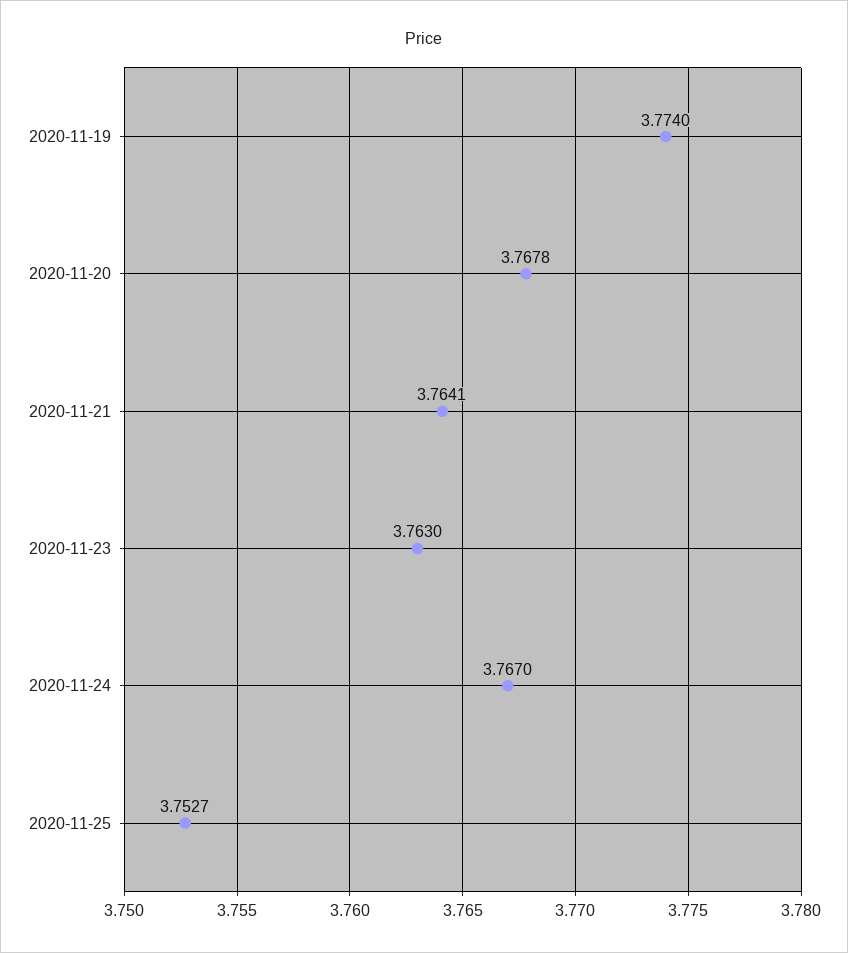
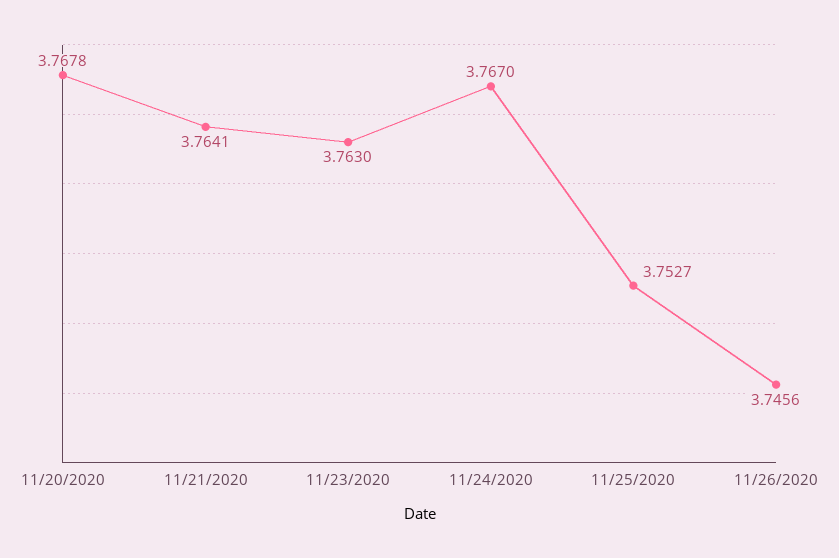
2020-11-19: 3.774 -> none
11/26/2020: none -> 3.7456

